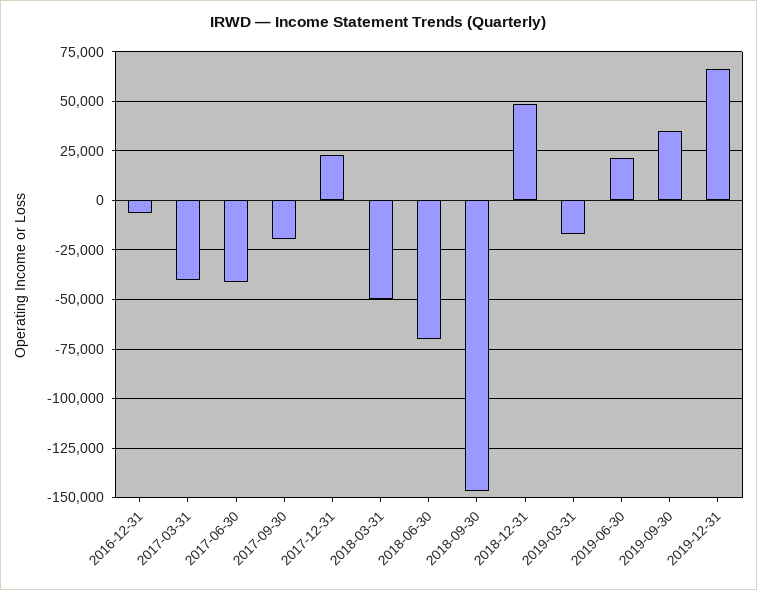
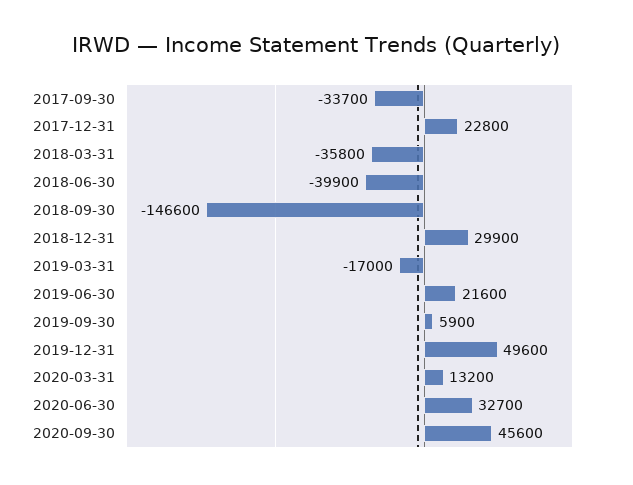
2016-12-31: -5000 -> none
2017-03-31: -40000 -> none
2017-06-30: -40000 -> none
2017-09-30: -20000 -> -33700
2018-03-31: -50000 -> -35800
2018-06-30: -70000 -> -39900
2018-12-31: 50000 -> 29900
2019-09-30: 35000 -> 5900
2019-12-31: 65000 -> 49600
2020-03-31: none -> 13200
2020-06-30: none -> 32700
2020-09-30: none -> 45600

